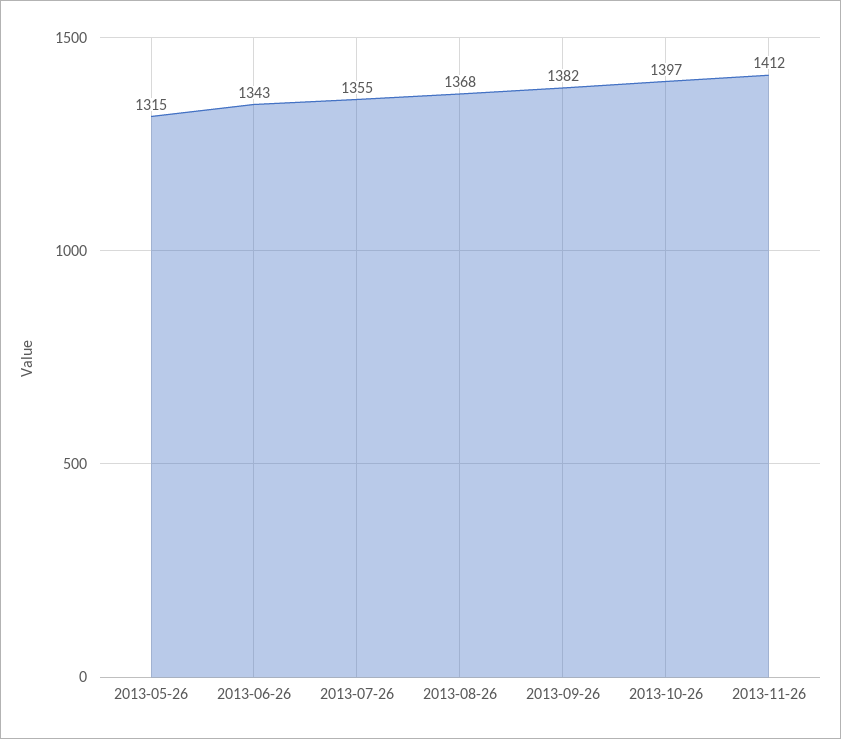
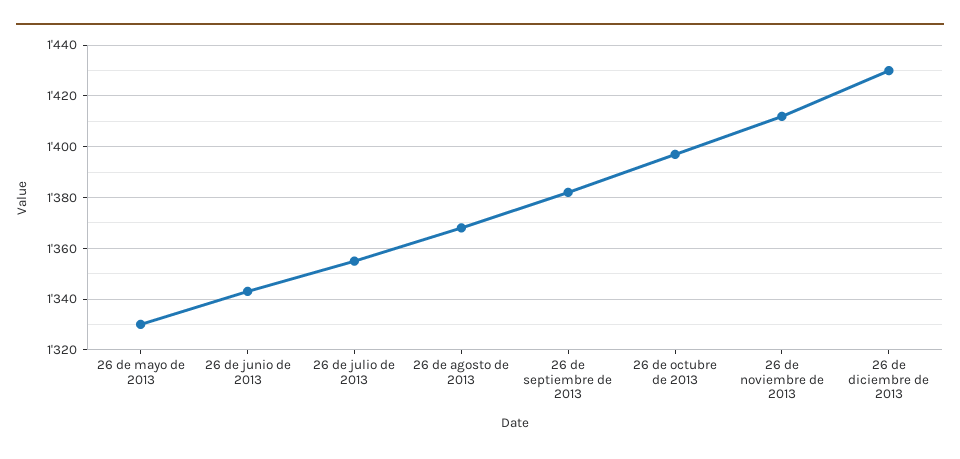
2013-05-26: 1315 -> 1330
26 de diciembre de 2013: none -> 1430

